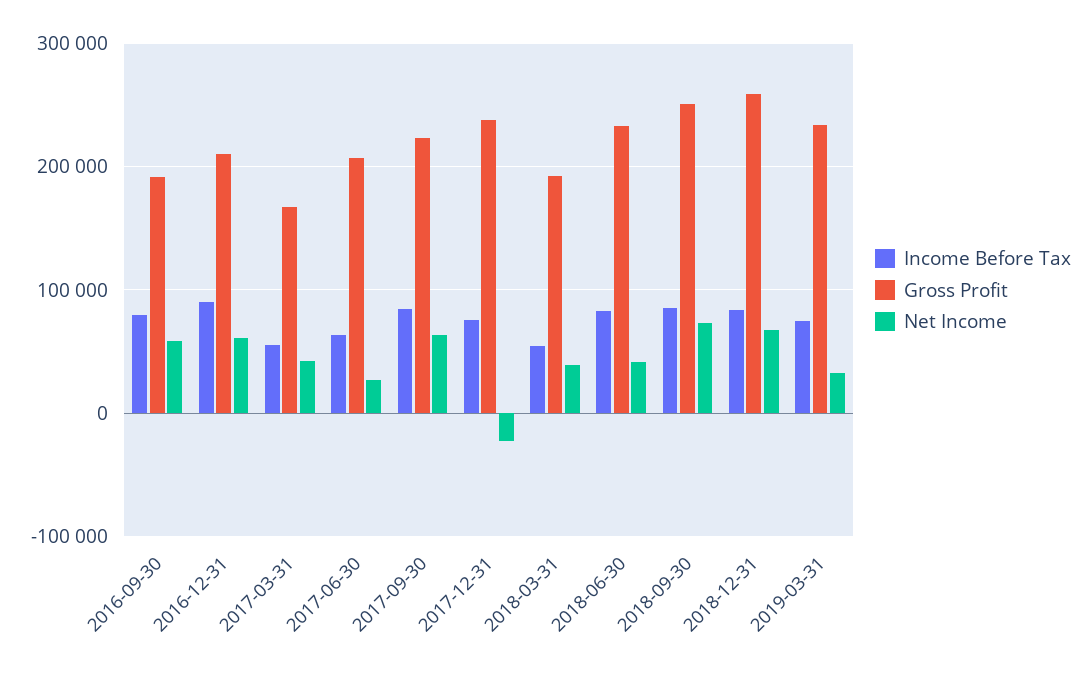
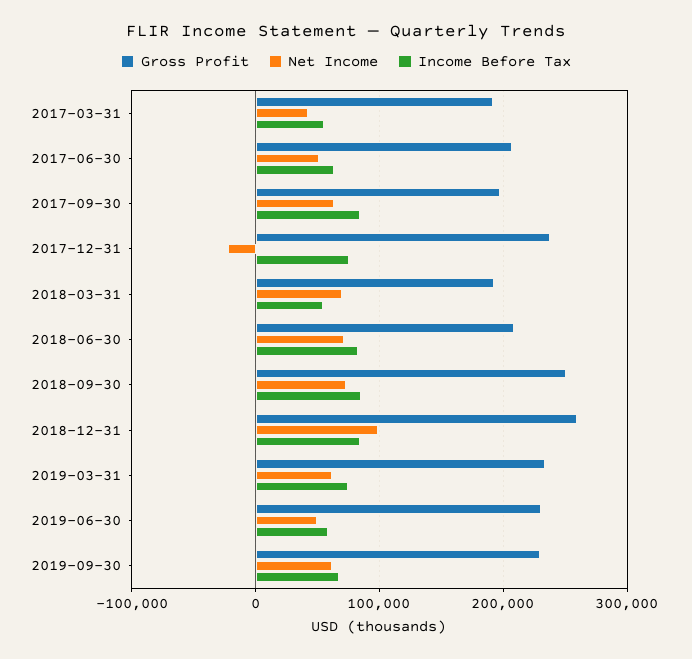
Income Before Tax, 2016-09-30: 80000 -> none
Gross Profit, 2016-09-30: 190000 -> none
Net Income, 2016-09-30: 60000 -> none
Income Before Tax, 2016-12-31: 90000 -> none
Gross Profit, 2016-12-31: 210000 -> none
Net Income, 2016-12-31: 60000 -> none
Gross Profit, 2017-03-31: 170000 -> 190000
Net Income, 2017-06-30: 30000 -> 50000
Gross Profit, 2017-09-30: 220000 -> 200000
Net Income, 2018-03-31: 40000 -> 70000
Gross Profit, 2018-06-30: 230000 -> 210000
Net Income, 2018-06-30: 40000 -> 70000
Net Income, 2018-12-31: 70000 -> 100000
Net Income, 2019-03-31: 30000 -> 60000
Gross Profit, 2019-06-30: none -> 230000
Net Income, 2019-06-30: none -> 50000
Income Before Tax, 2019-06-30: none -> 60000
Gross Profit, 2019-09-30: none -> 230000
Net Income, 2019-09-30: none -> 60000
Income Before Tax, 2019-09-30: none -> 70000

